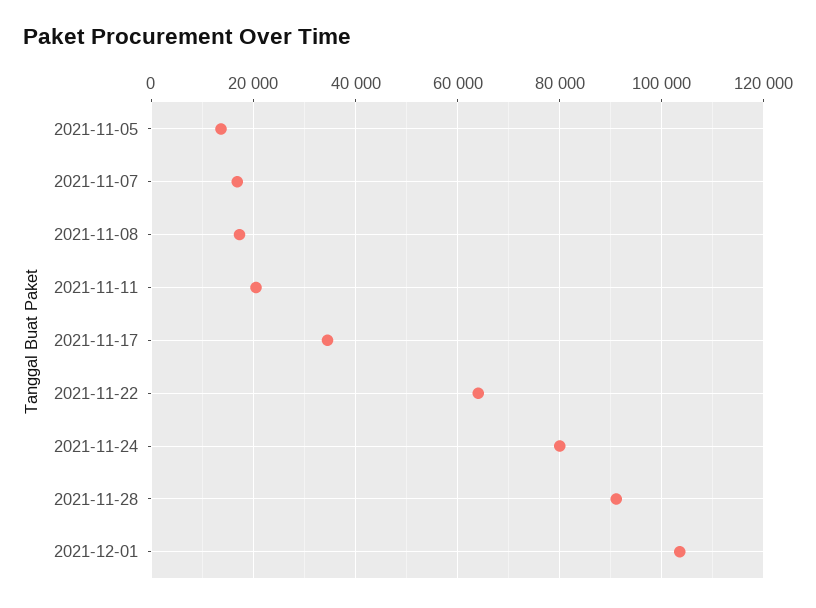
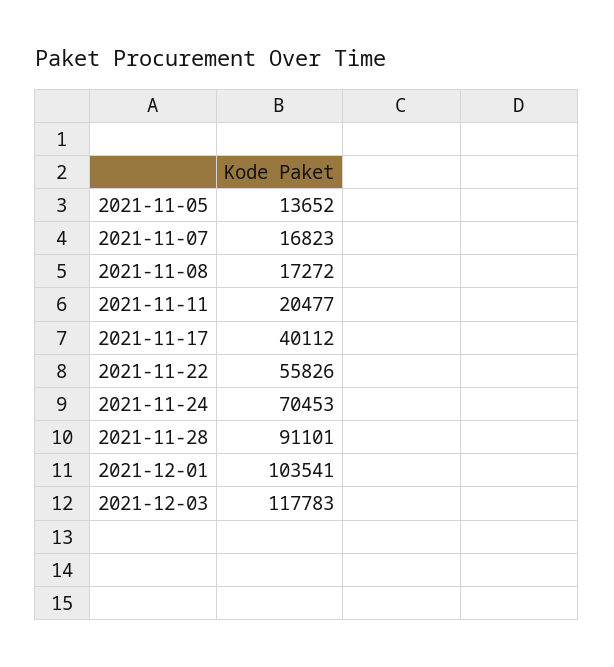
2021-11-17: 34000 -> 40112
2021-11-22: 64000 -> 55826
2021-11-24: 80000 -> 70453
2021-12-03: none -> 117783

